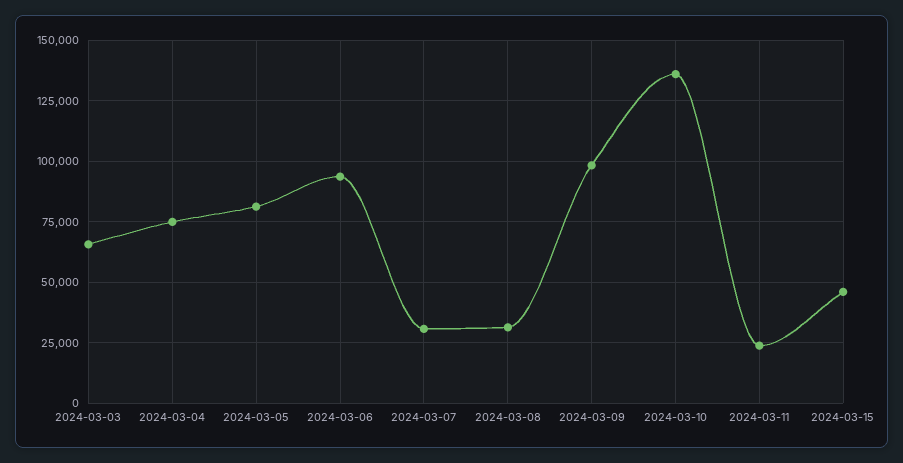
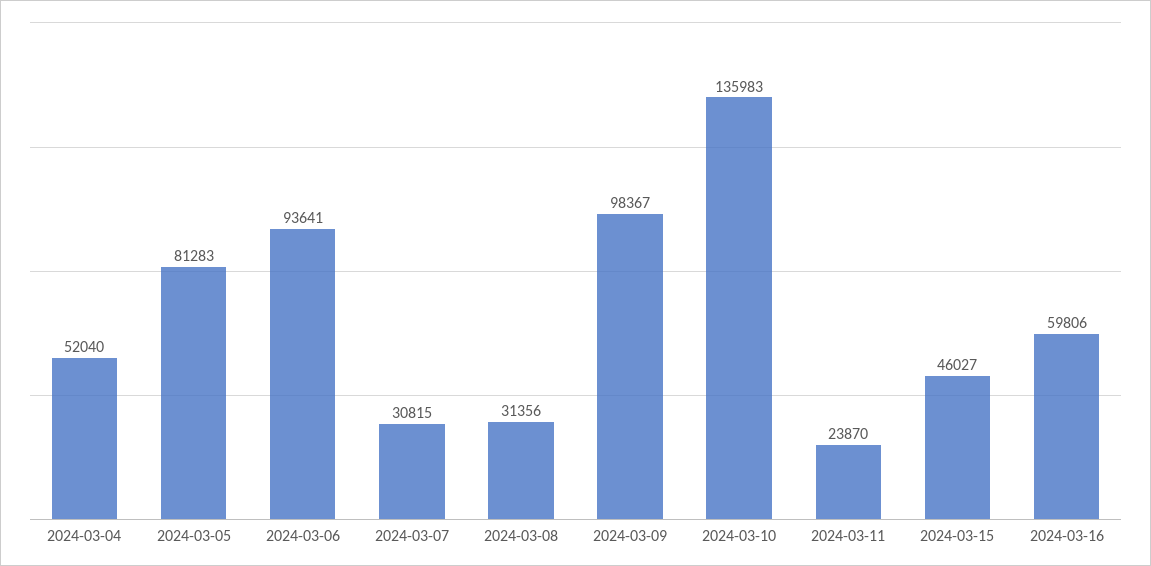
2024-03-03: 65000 -> none
2024-03-04: 75000 -> 52040
2024-03-16: none -> 59806

